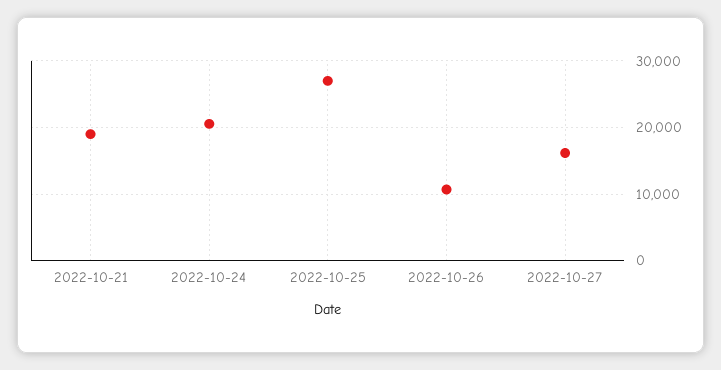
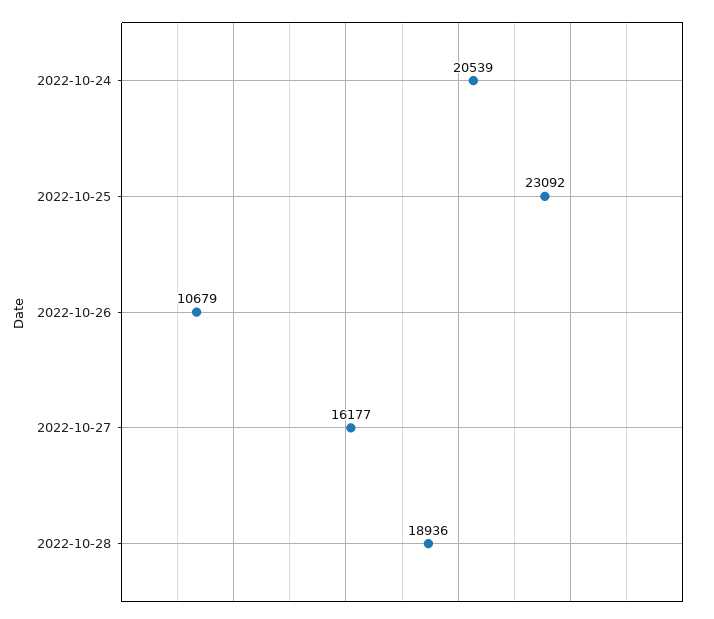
2022-10-21: 19000 -> none
2022-10-25: 27000 -> 23092
2022-10-28: none -> 18936

